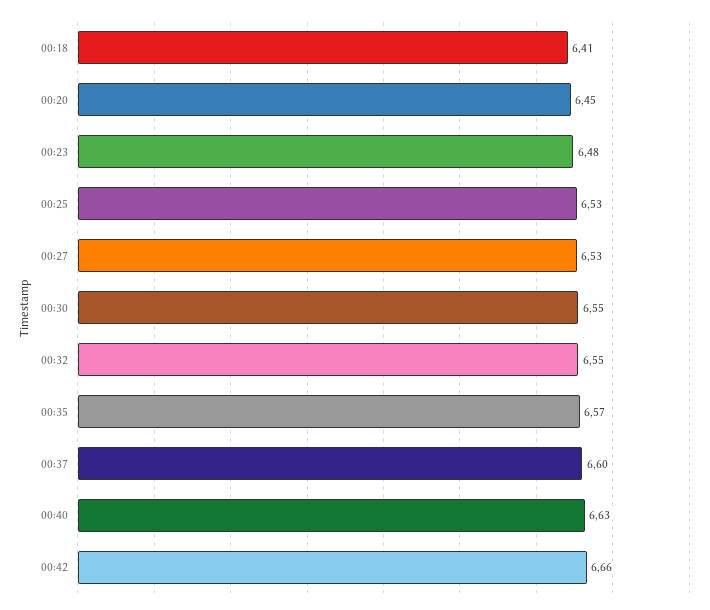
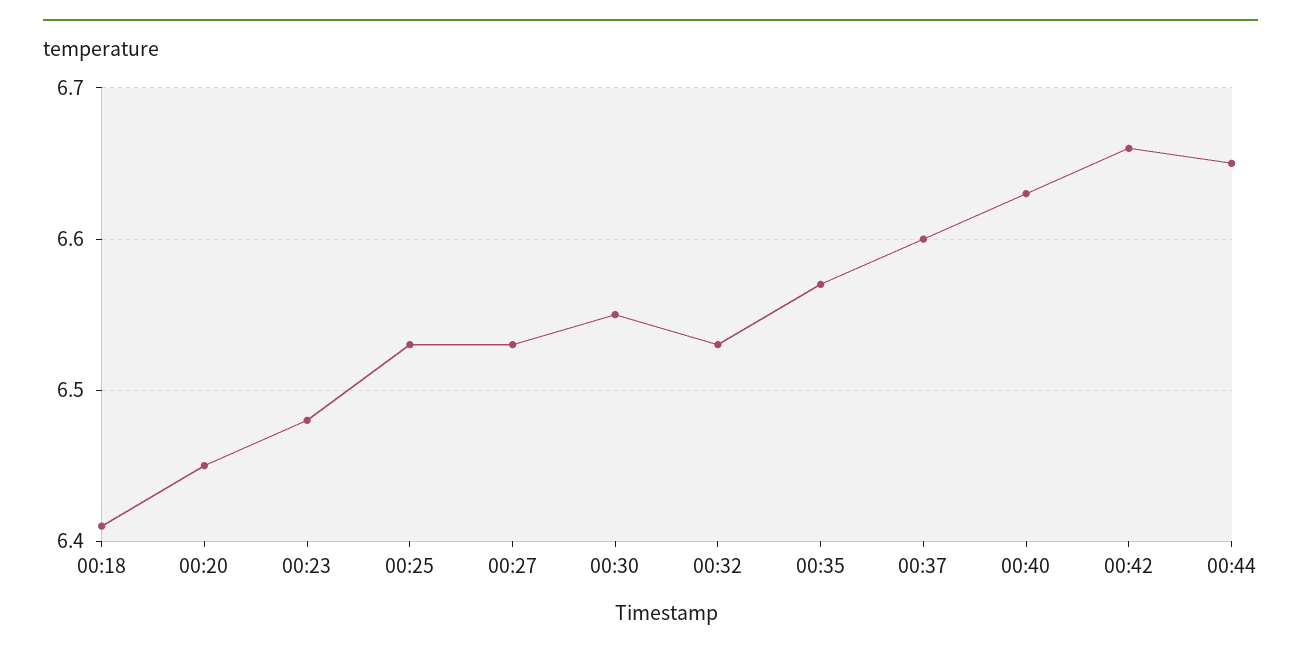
00:32: 6.55 -> 6.53
00:44: none -> 6.65

